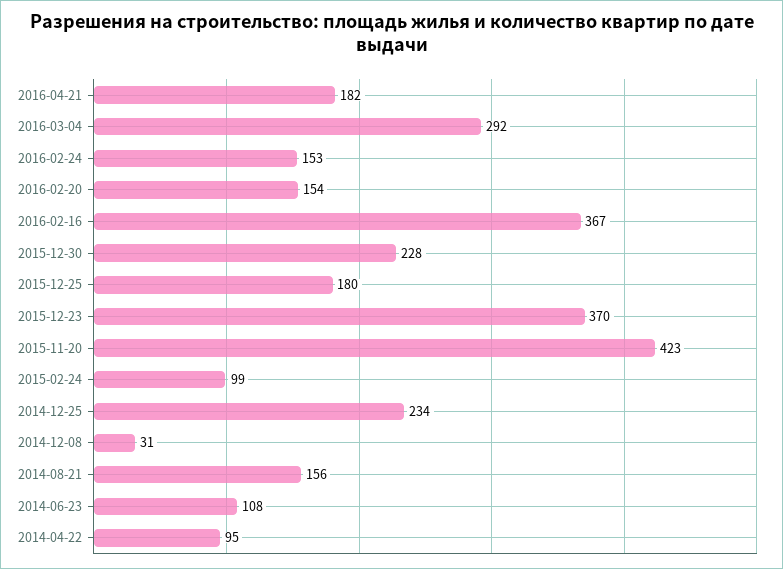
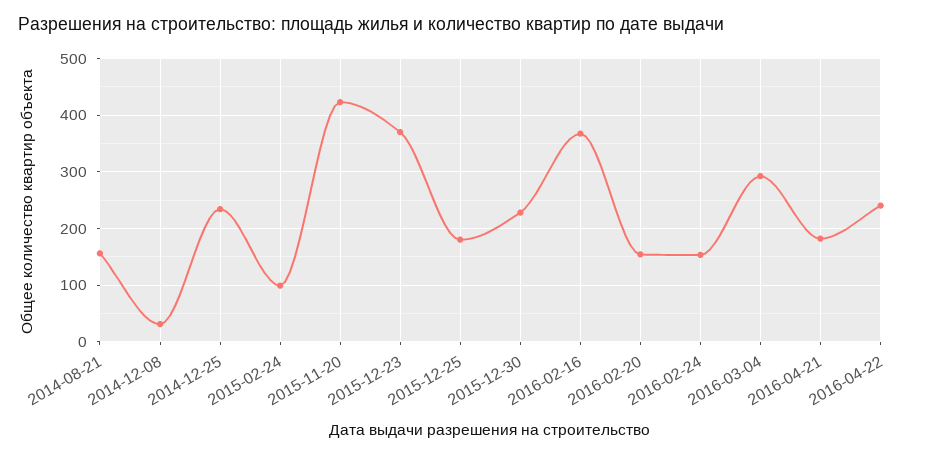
2014-06-23: 108 -> none
2014-04-22: 95 -> none
2016-04-22: none -> 240

